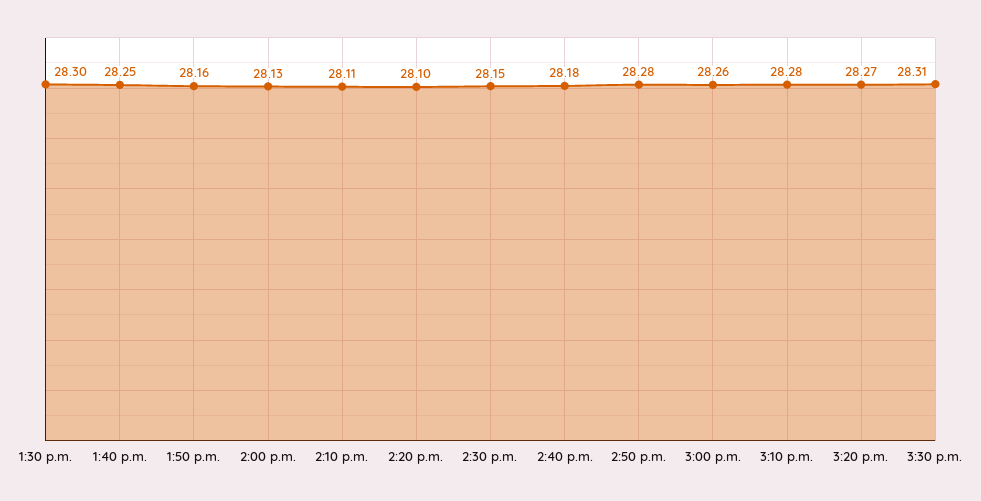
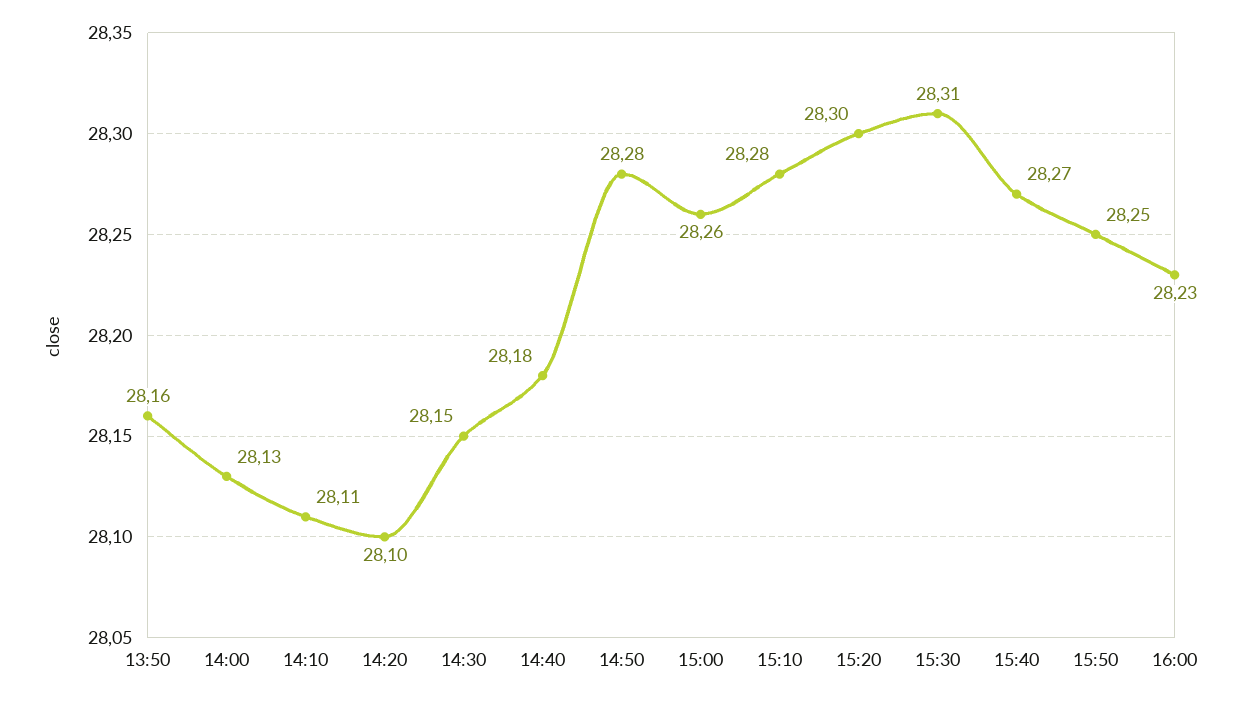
1:30 p.m.: 28.3 -> none
1:40 p.m.: 28.25 -> none
3:20 p.m.: 28.27 -> 28.3
15:40: none -> 28.27
15:50: none -> 28.25
16:00: none -> 28.23

